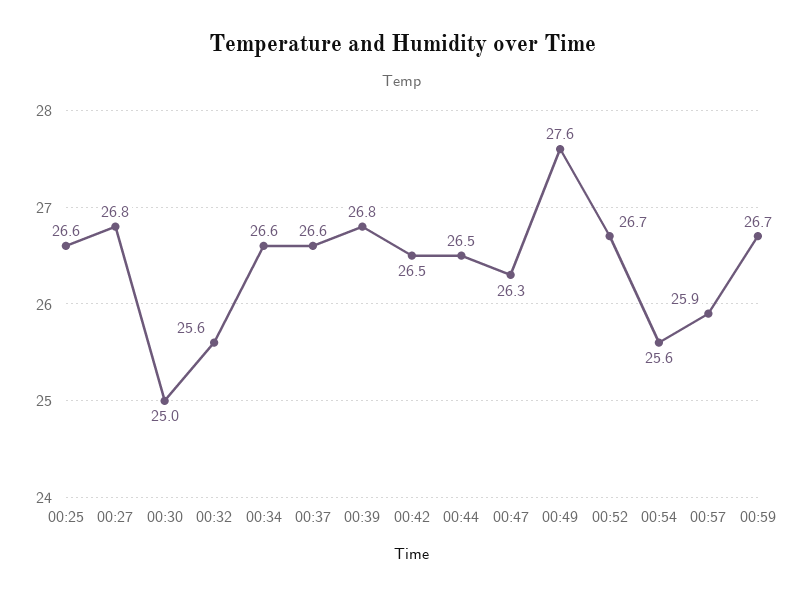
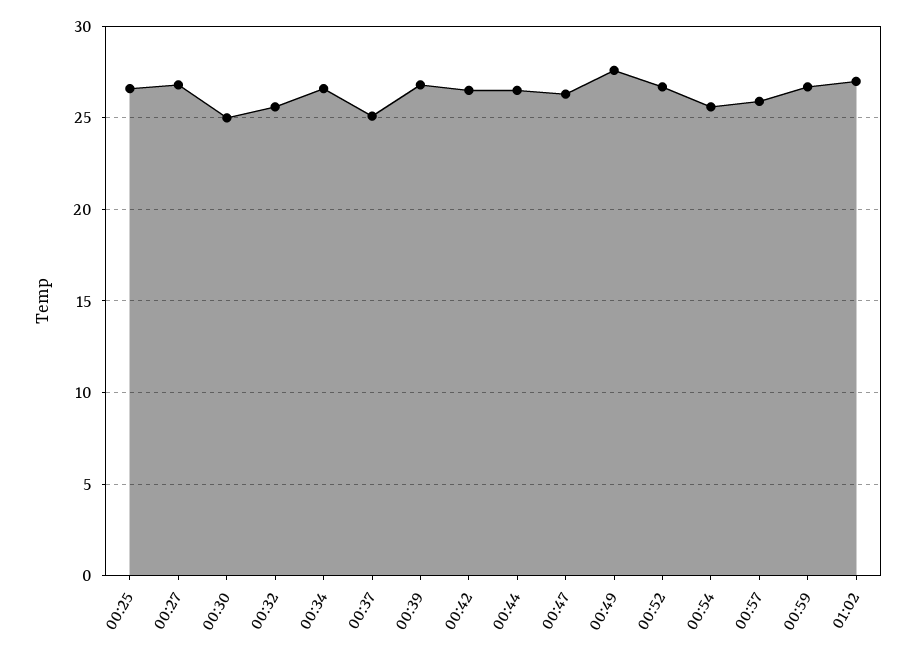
00:37: 26.6 -> 25
01:02: none -> 27

